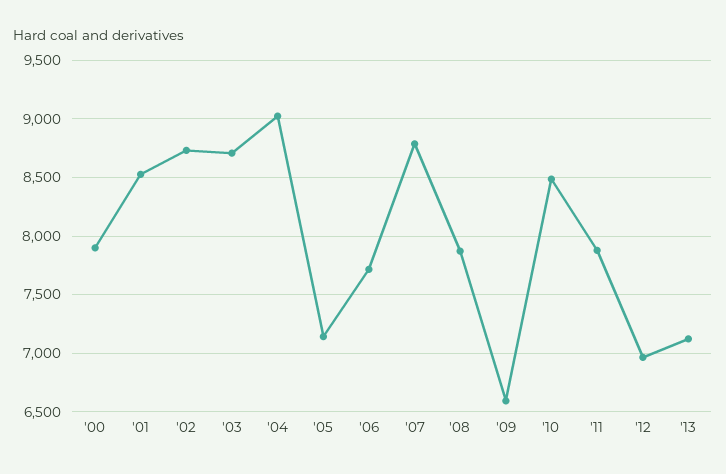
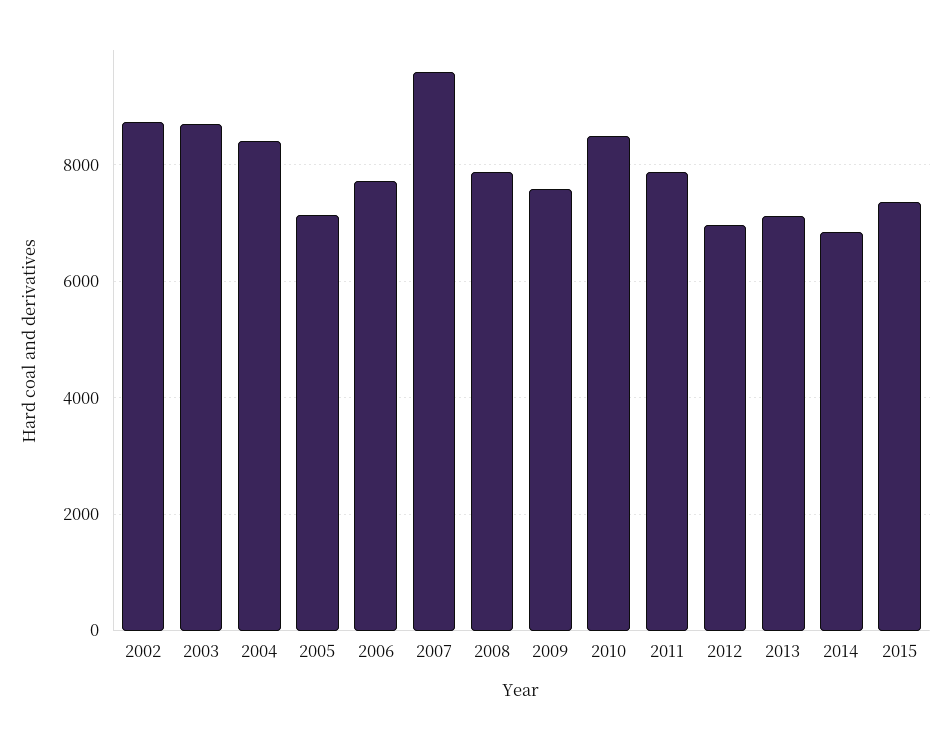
'00: 7900 -> none
'01: 8500 -> none
'04: 9000 -> 8400
'07: 8800 -> 9600
'09: 6600 -> 7600
2014: none -> 6800
2015: none -> 7400

